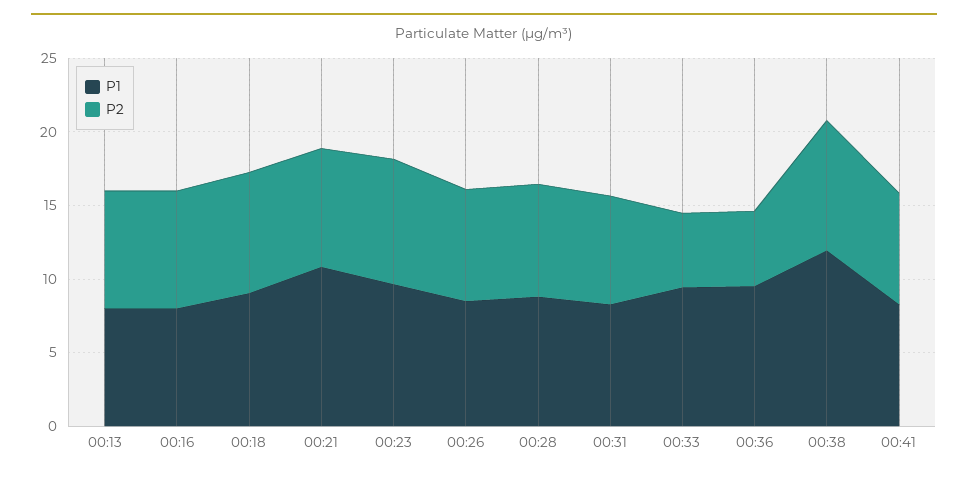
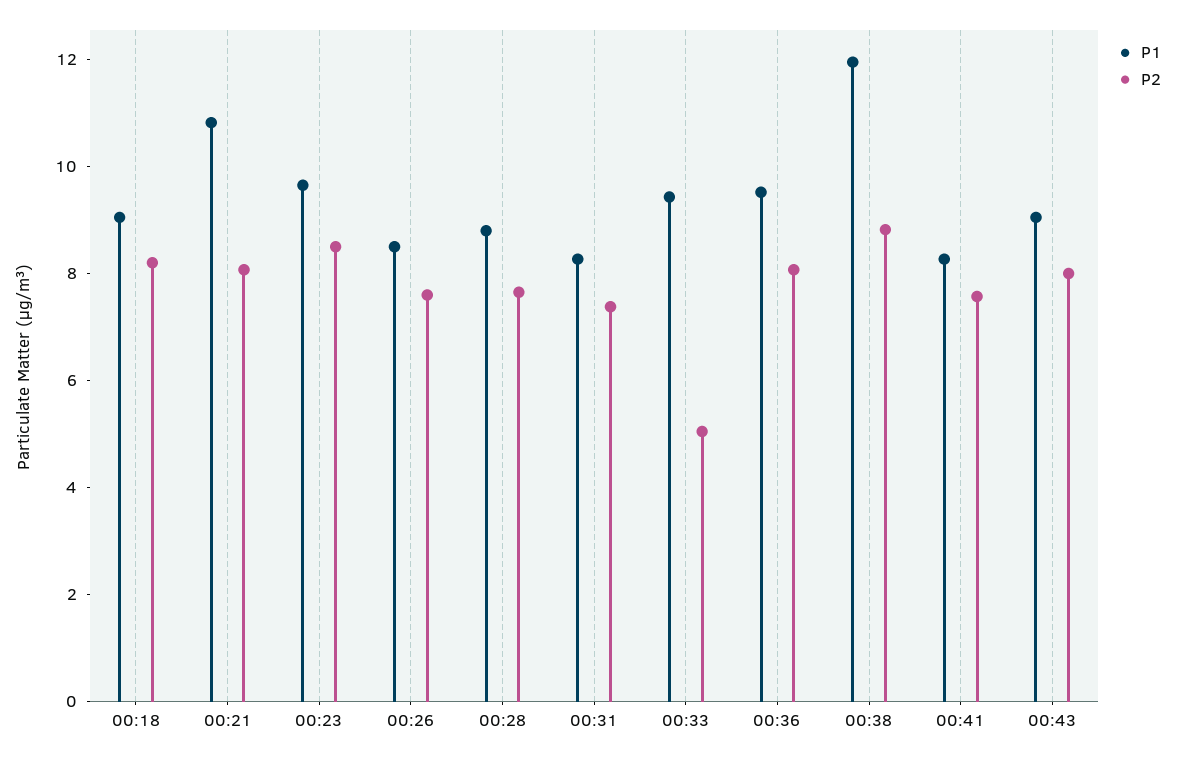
P1, 00:13: 8 -> none
P2, 00:13: 8 -> none
P1, 00:16: 8 -> none
P2, 00:16: 8 -> none
P2, 00:36: 5 -> 8
P1, 00:43: none -> 9
P2, 00:43: none -> 8

